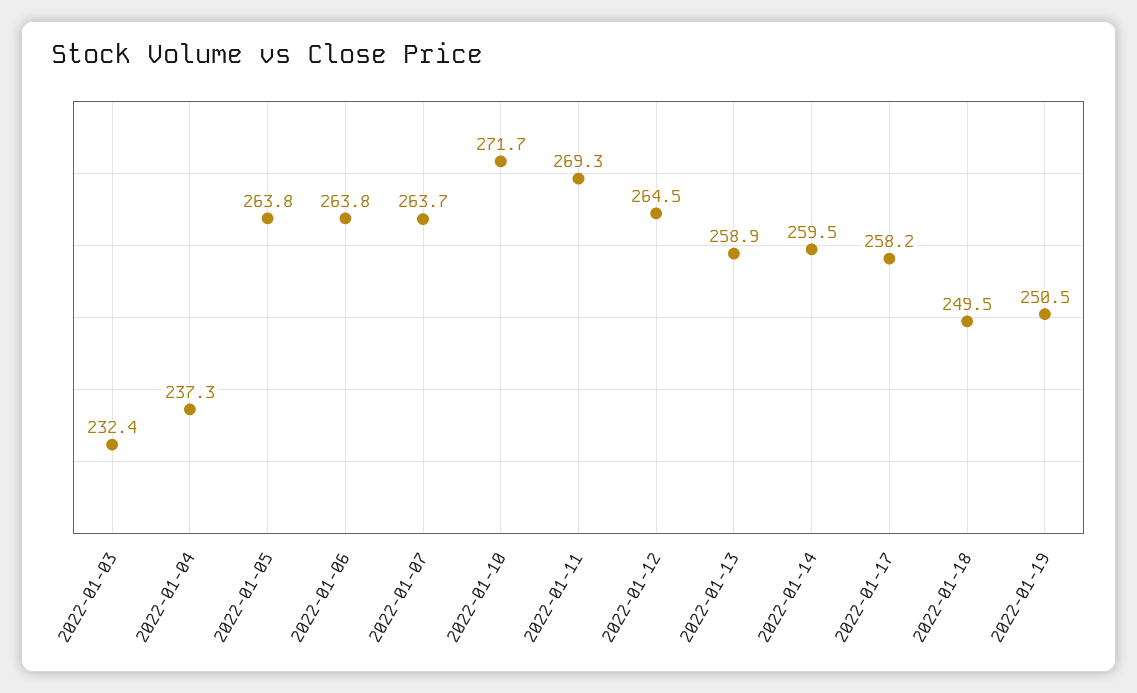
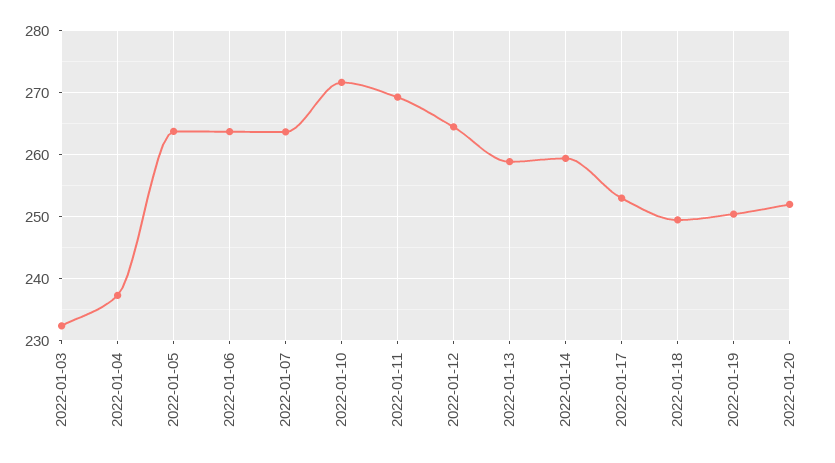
2022-01-17: 258.2 -> 253
2022-01-20: none -> 252

